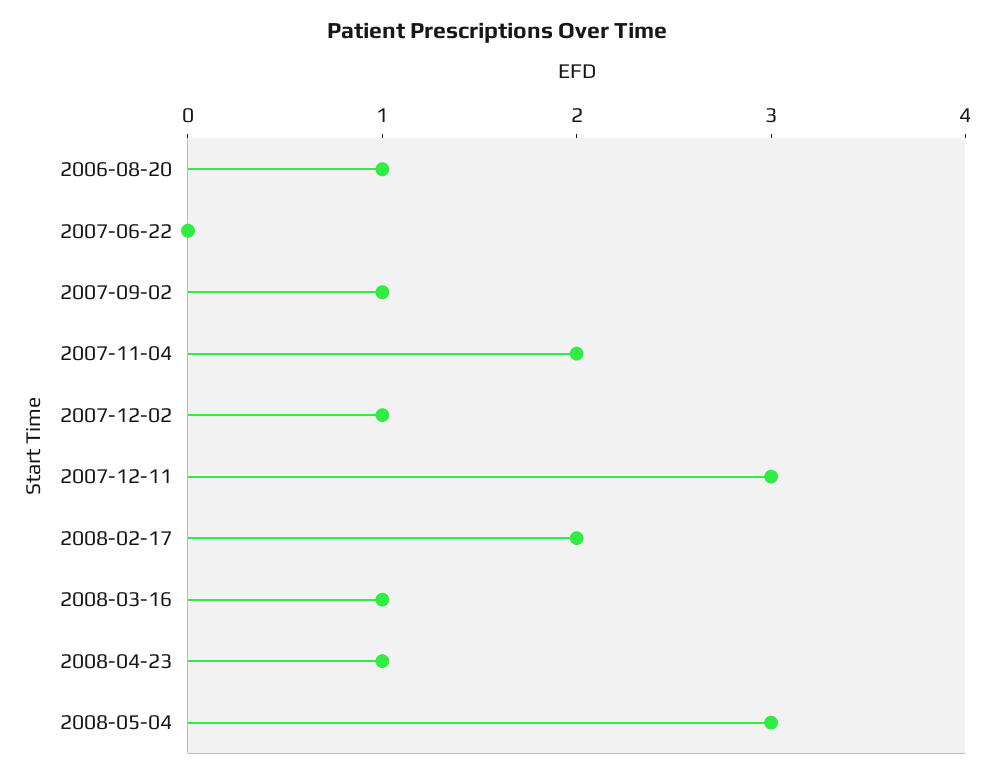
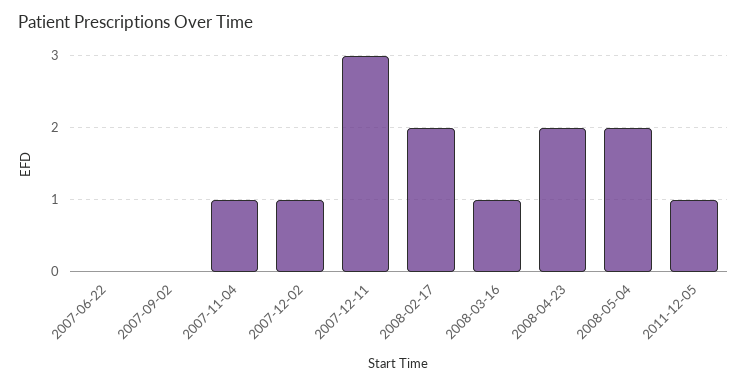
2006-08-20: 1 -> none
2007-09-02: 1 -> 0
2007-11-04: 2 -> 1
2008-04-23: 1 -> 2
2008-05-04: 3 -> 2
2011-12-05: none -> 1

